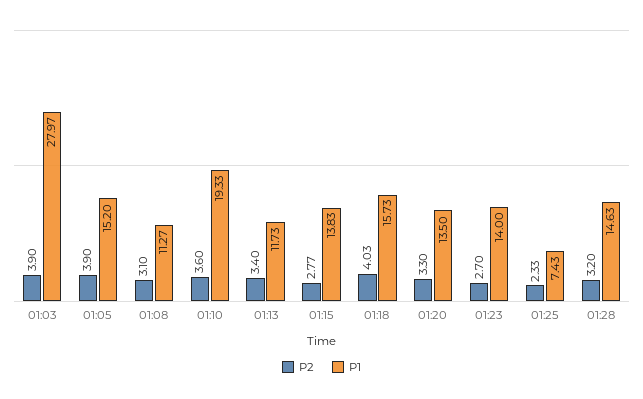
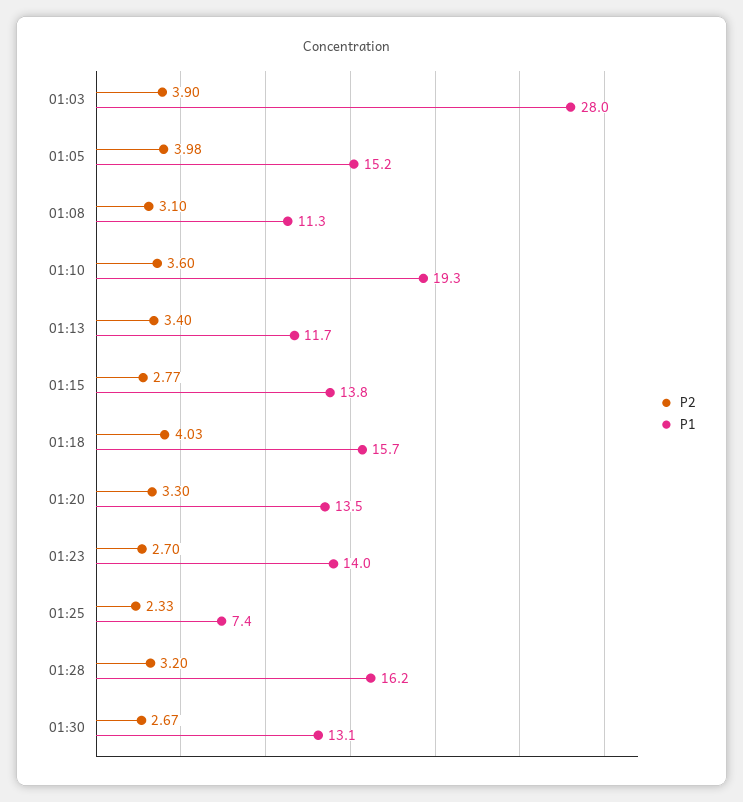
P2, 01:05: 3.9 -> 3.98
P1, 01:28: 14.63 -> 16.2
P2, 01:30: none -> 2.67
P1, 01:30: none -> 13.1

